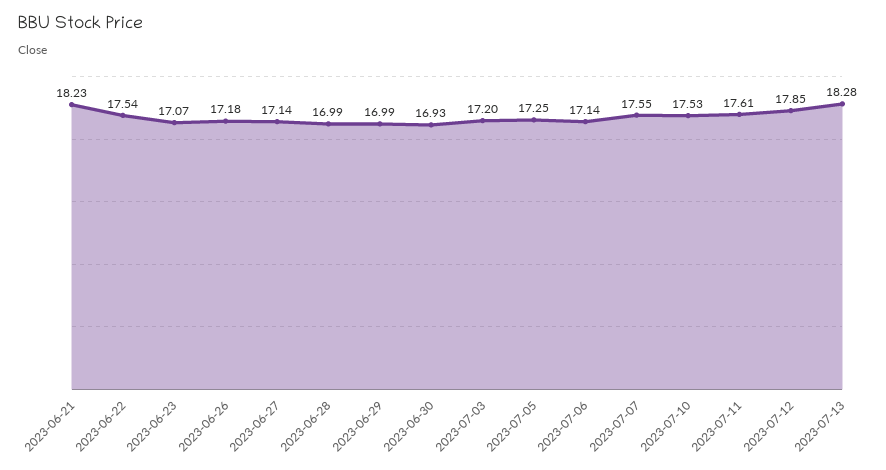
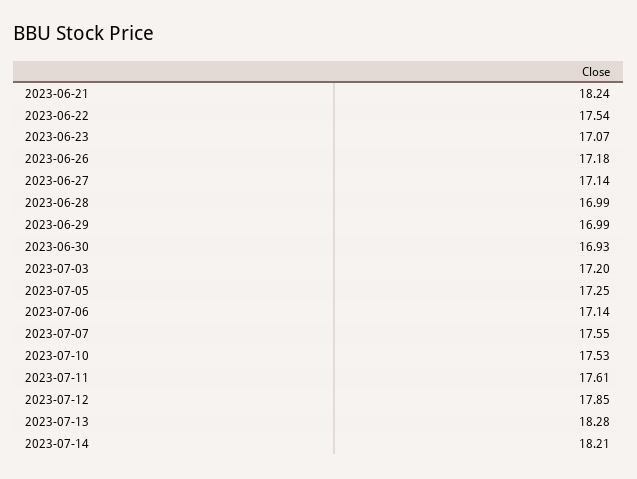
2023-06-21: 18.23 -> 18.24
2023-07-14: none -> 18.21

